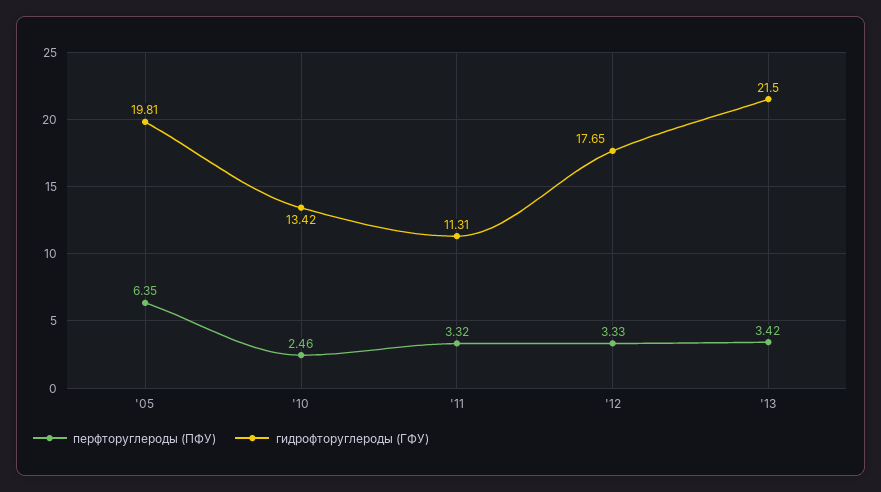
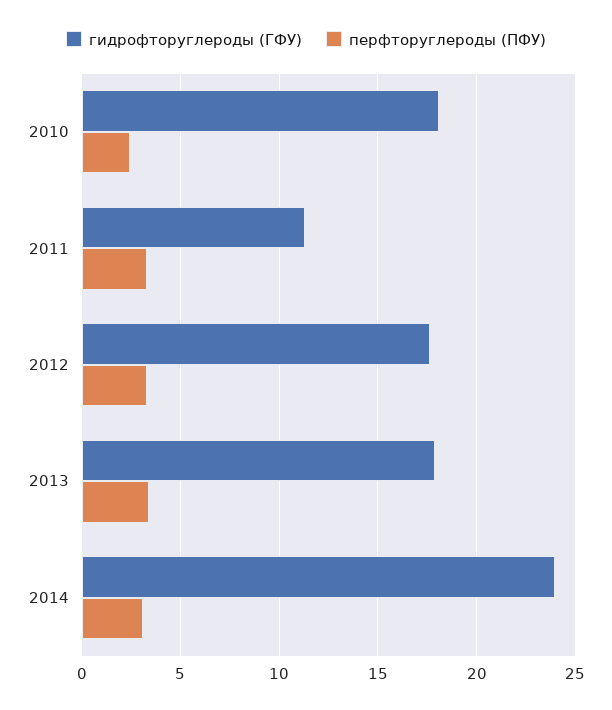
перфторуглероды (ПФУ), '05: 6.35 -> none
гидрофторуглероды (ГФУ), '05: 19.81 -> none
гидрофторуглероды (ГФУ), '10: 13.42 -> 18
гидрофторуглероды (ГФУ), '13: 21.5 -> 18
гидрофторуглероды (ГФУ), 2014: none -> 24
перфторуглероды (ПФУ), 2014: none -> 3

